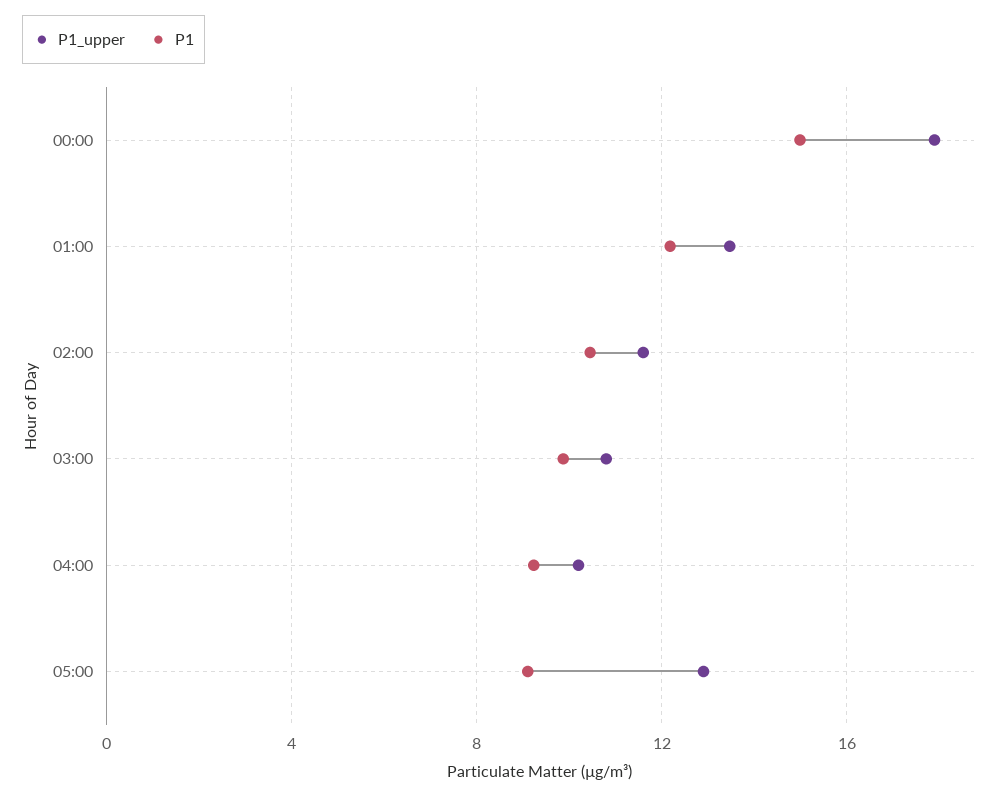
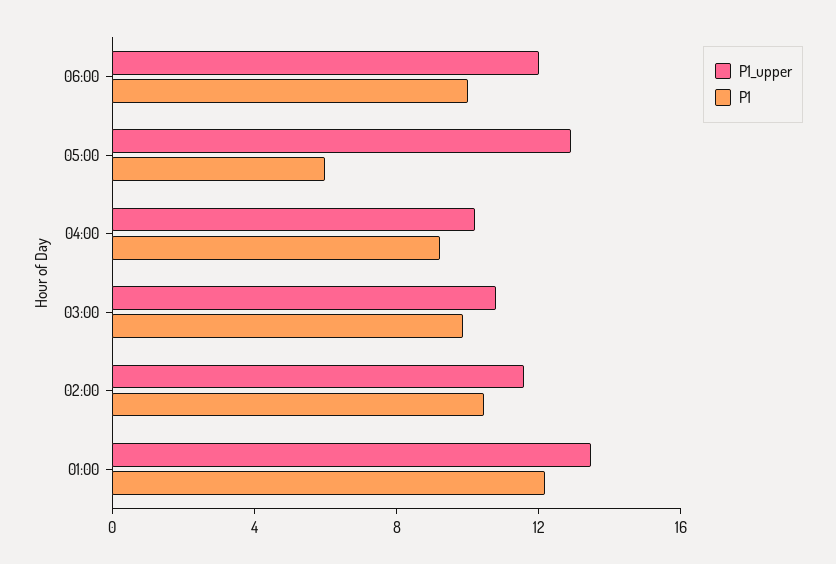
P1_upper, 00:00: 18 -> none
P1, 00:00: 15 -> none
P1, 05:00: 9 -> 6
P1_upper, 06:00: none -> 12
P1, 06:00: none -> 10

